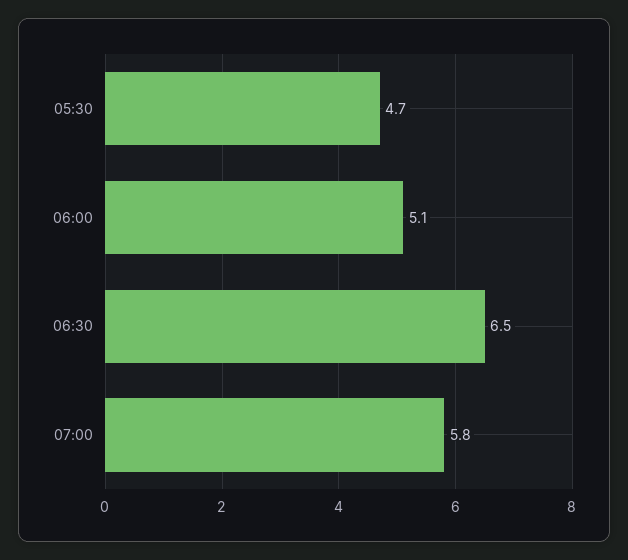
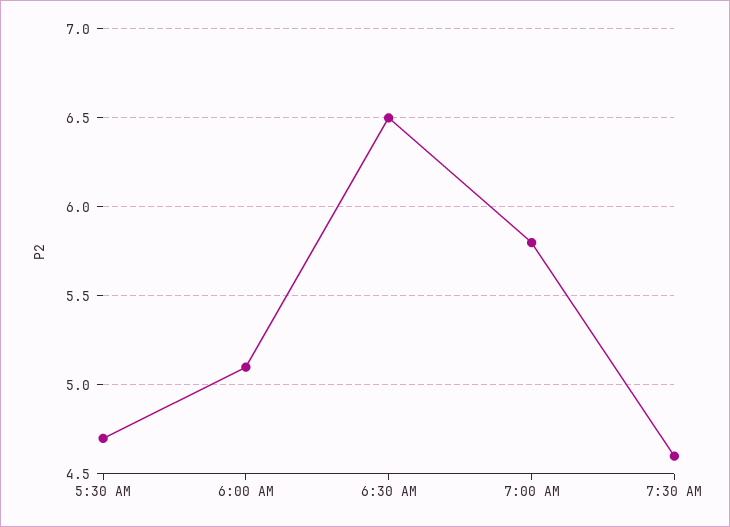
7:30 AM: none -> 4.6

